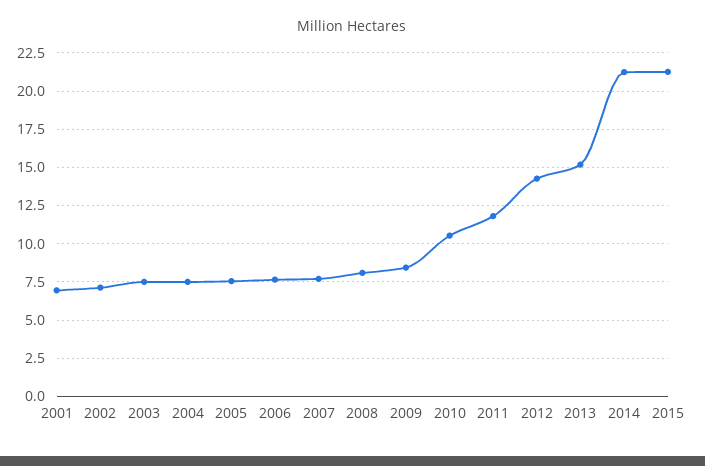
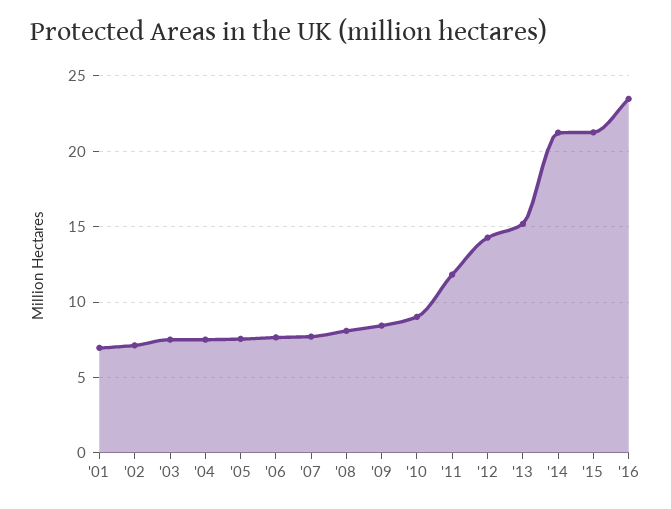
2010: 10.5 -> 9
'16: none -> 23.5

